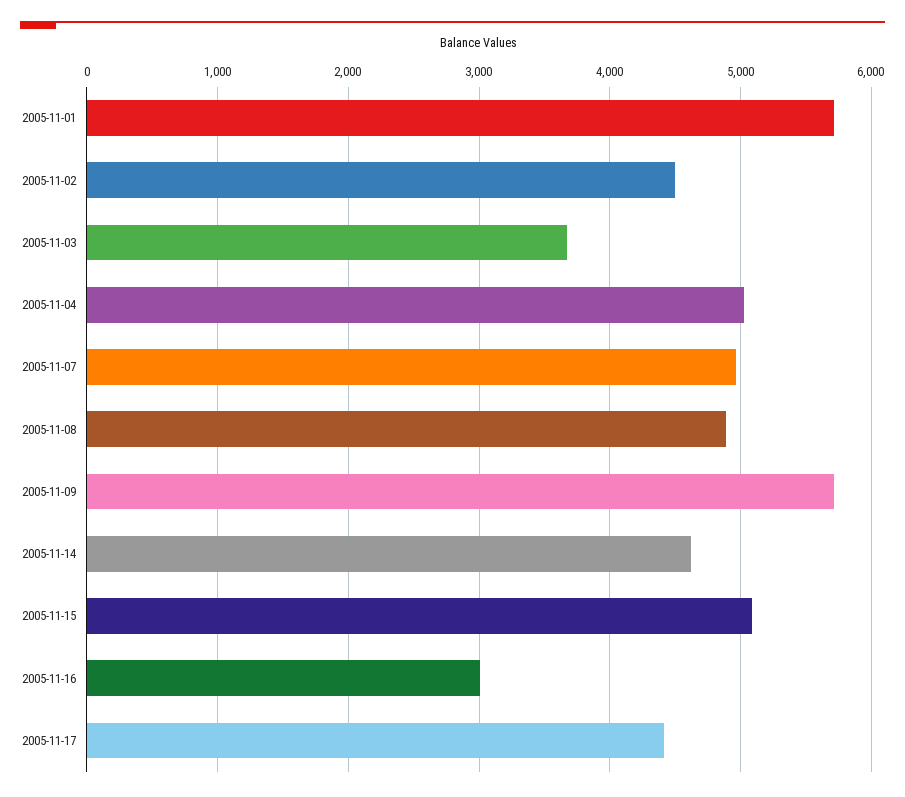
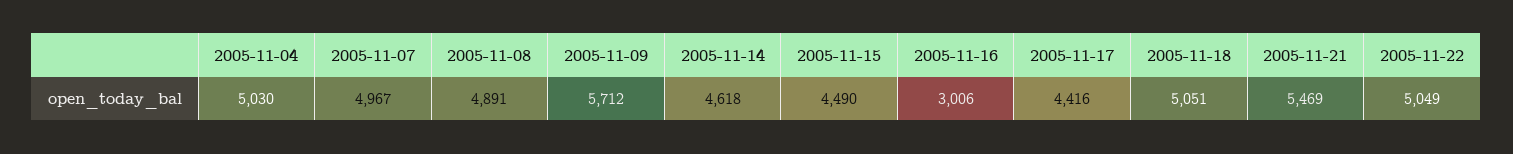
2005-11-01: 5700 -> none
2005-11-02: 4500 -> none
2005-11-03: 3700 -> none
2005-11-15: 5100 -> 4490
2005-11-18: none -> 5051
2005-11-21: none -> 5469
2005-11-22: none -> 5049

